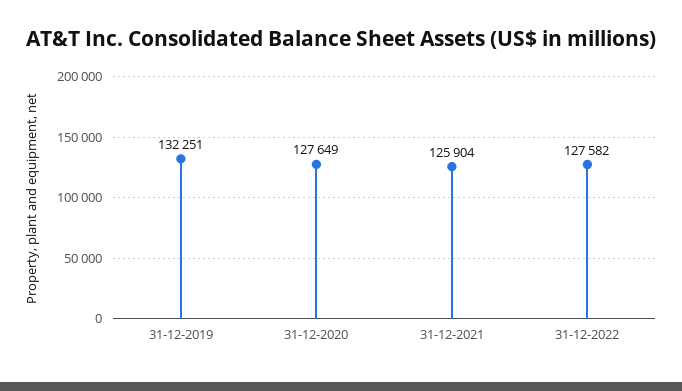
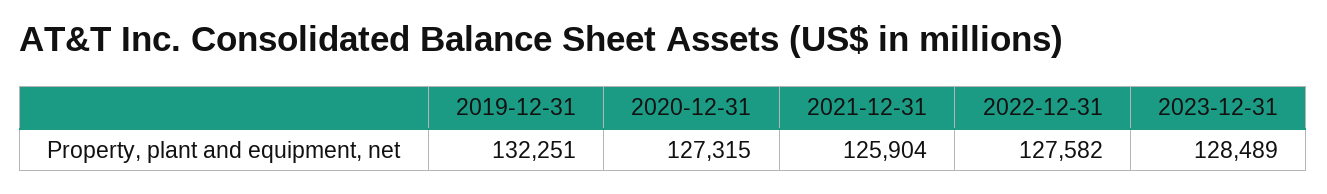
31-12-2020: 127649 -> 127315
2023-12-31: none -> 128489

